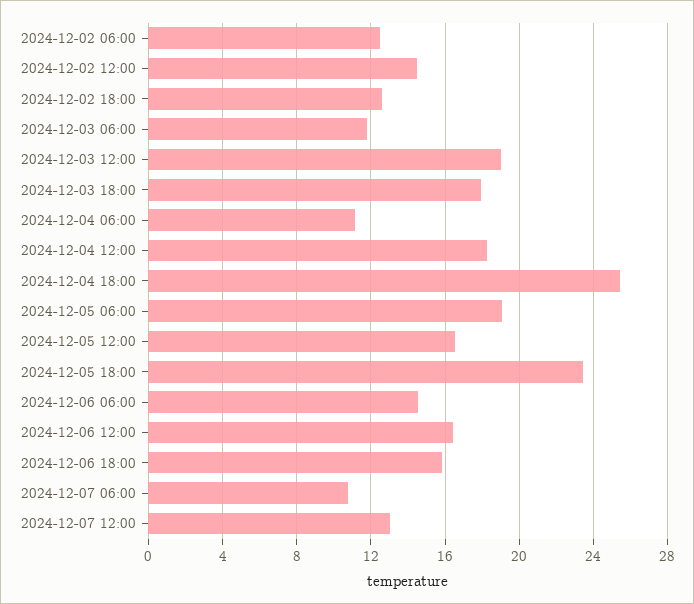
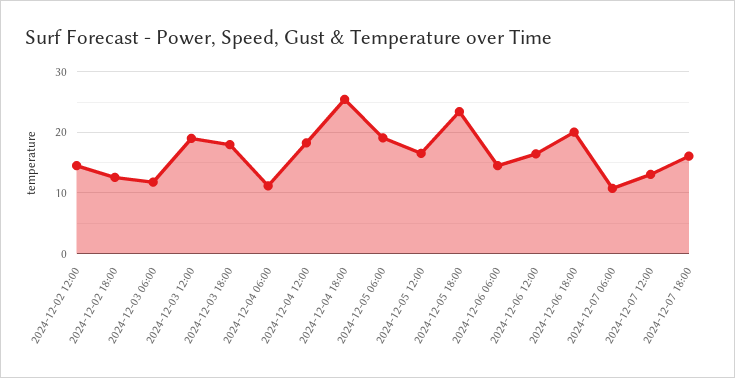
2024-12-02 06:00: 12.5 -> none
2024-12-06 18:00: 16 -> 20
2024-12-07 18:00: none -> 16

